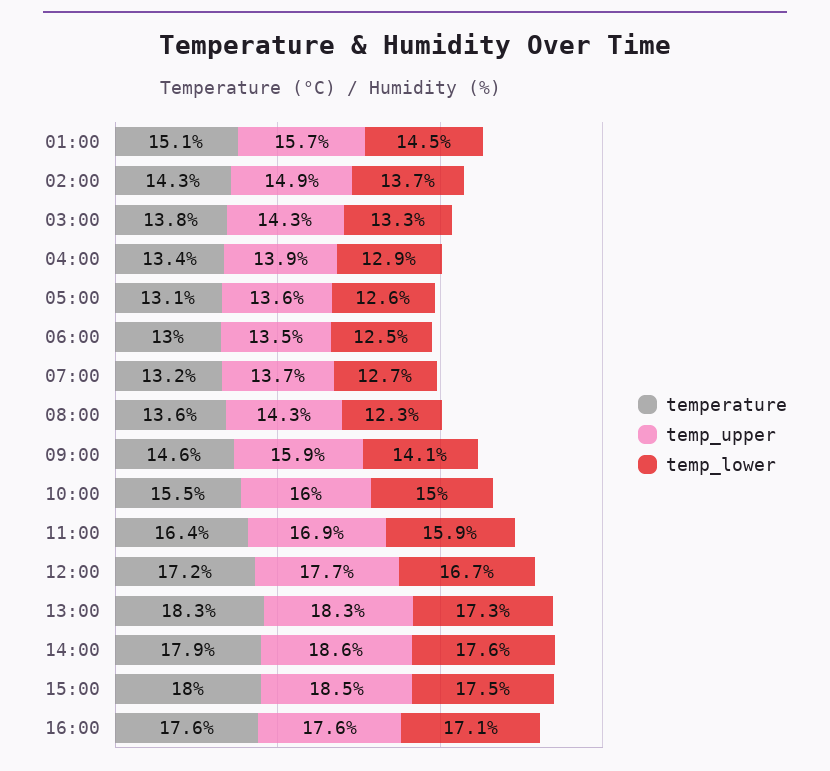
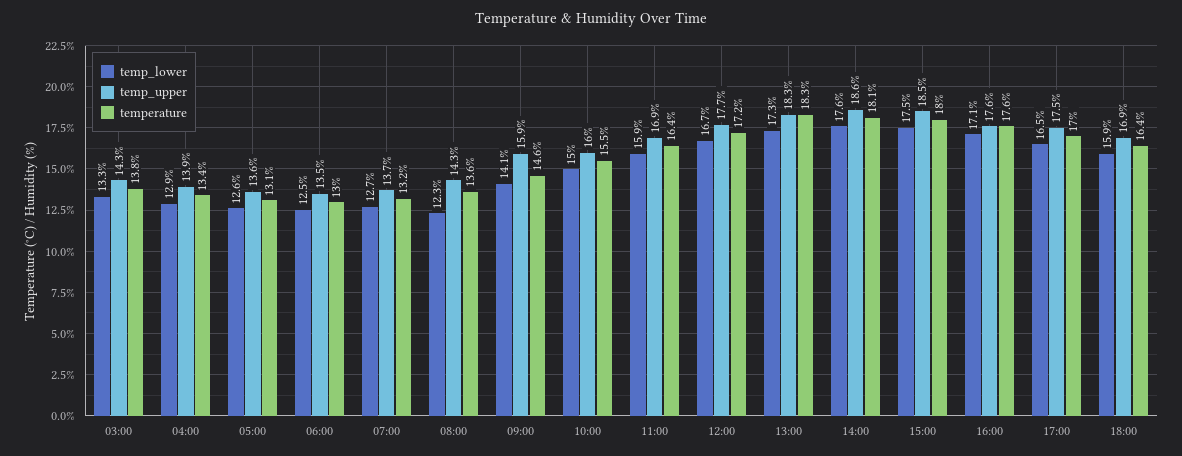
temperature, 01:00: 15.1 -> none
temp_upper, 01:00: 15.7 -> none
temp_lower, 01:00: 14.5 -> none
temperature, 02:00: 14.3 -> none
temp_upper, 02:00: 14.9 -> none
temp_lower, 02:00: 13.7 -> none
temperature, 14:00: 17.9 -> 18.1
temp_lower, 17:00: none -> 16.5
temp_upper, 17:00: none -> 17.5
temperature, 17:00: none -> 17
temp_lower, 18:00: none -> 15.9
temp_upper, 18:00: none -> 16.9
temperature, 18:00: none -> 16.4

